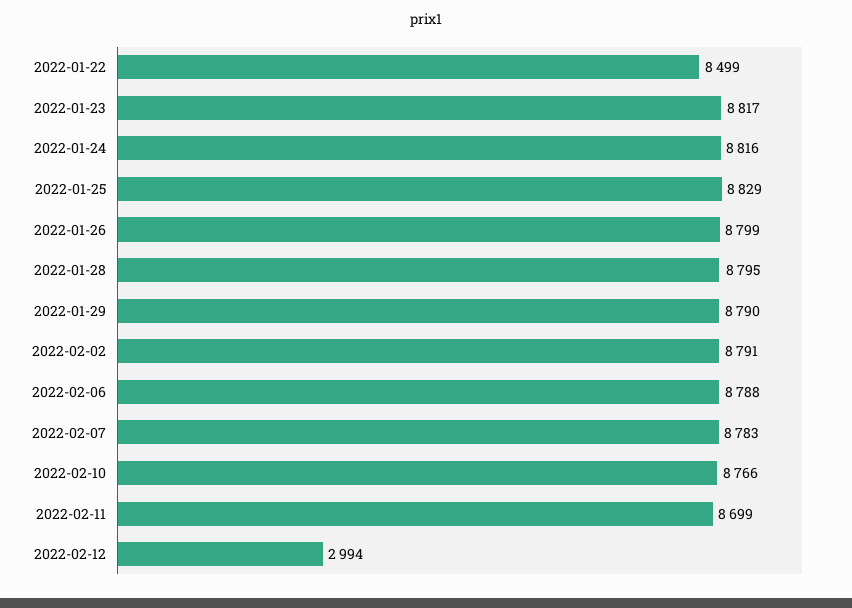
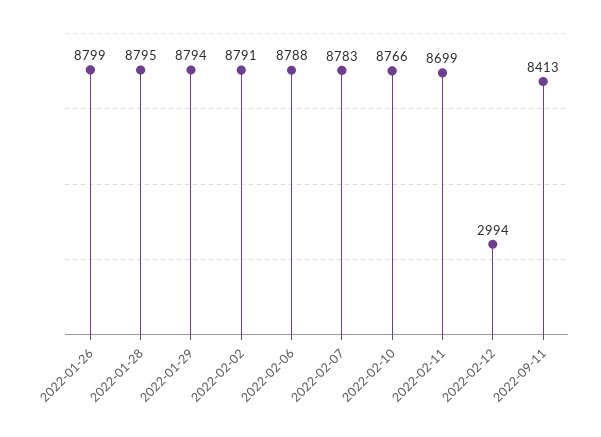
2022-01-22: 8499 -> none
2022-01-23: 8817 -> none
2022-01-24: 8816 -> none
2022-01-25: 8829 -> none
2022-01-29: 8790 -> 8794
2022-09-11: none -> 8413

